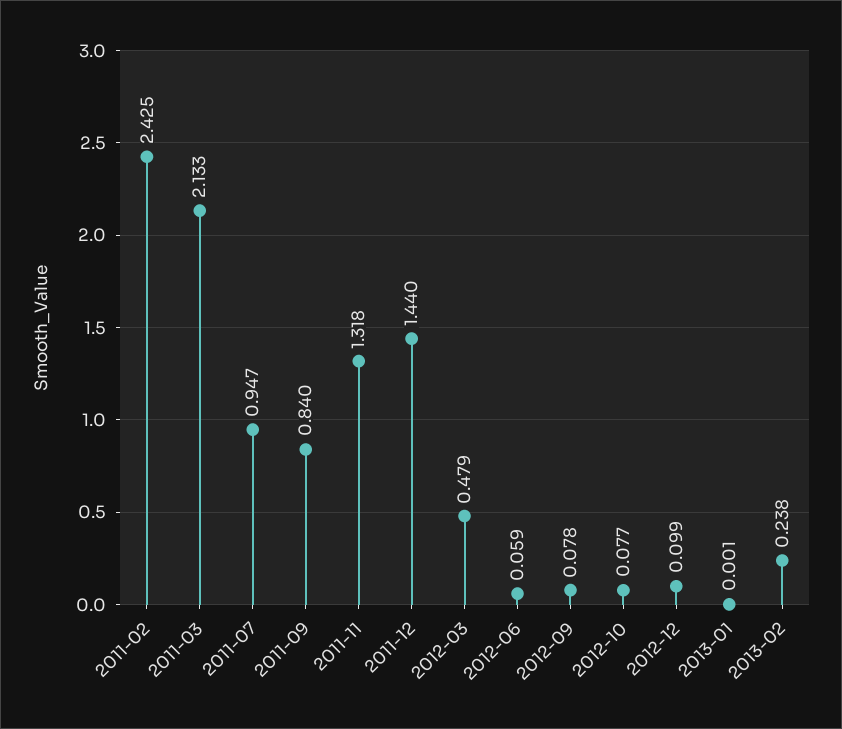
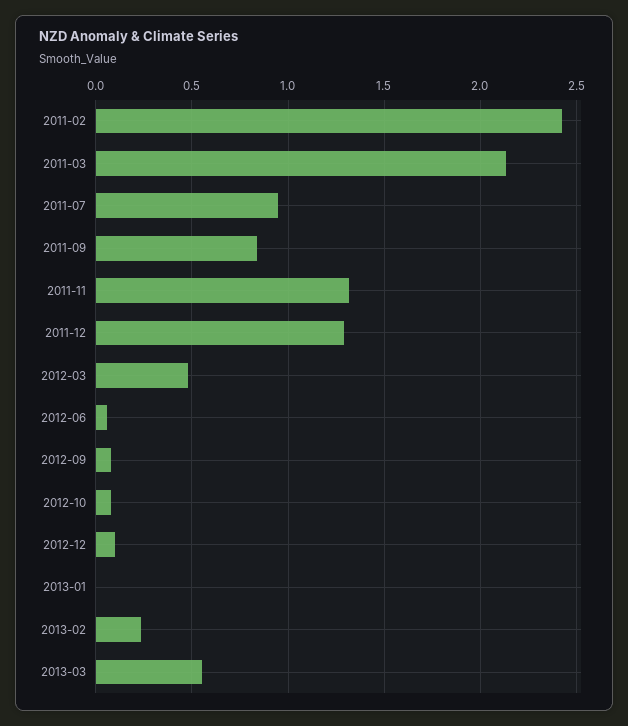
2011-12: 1.44 -> 1.3
2013-03: none -> 0.55

